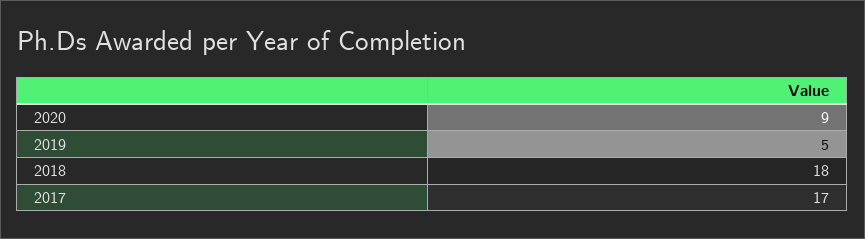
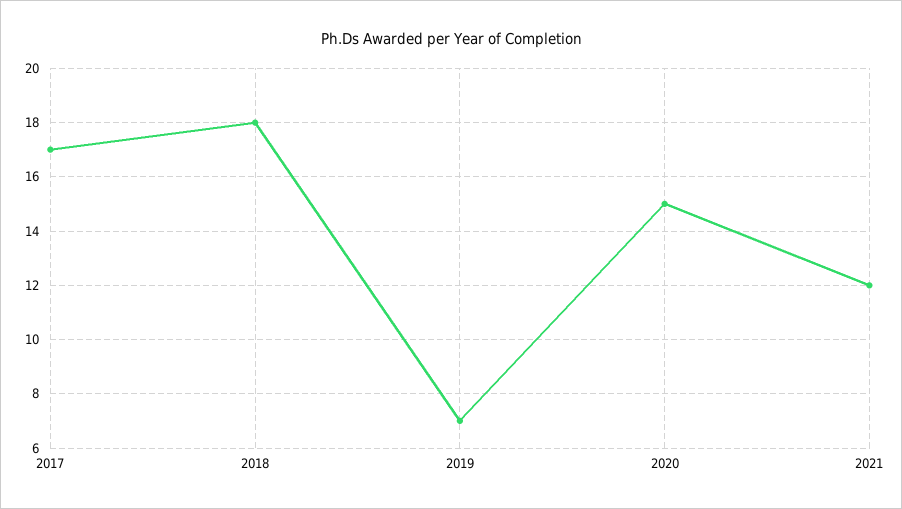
2020: 9 -> 15
2019: 5 -> 7
2021: none -> 12

